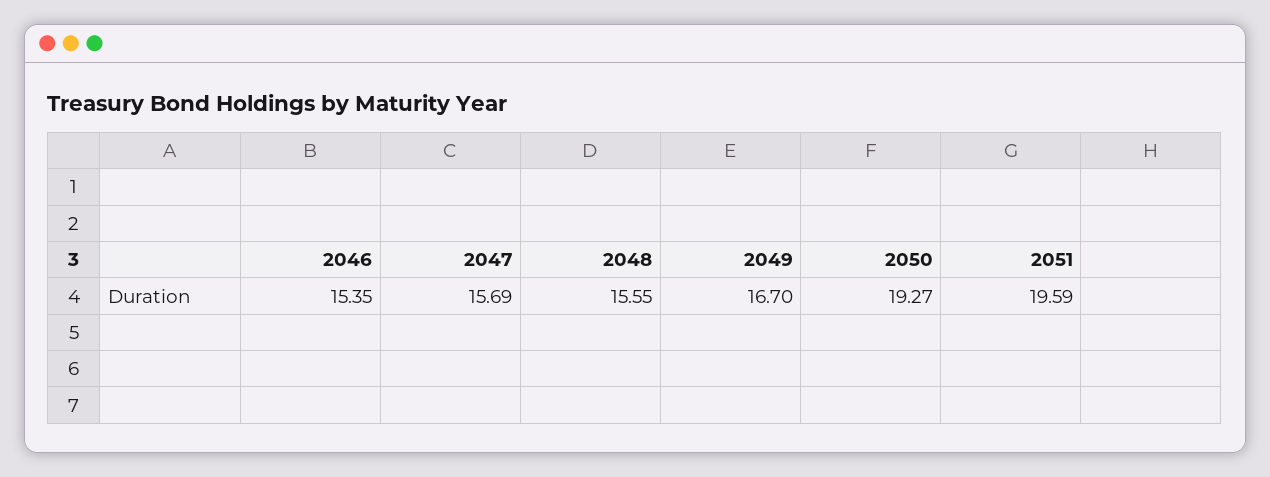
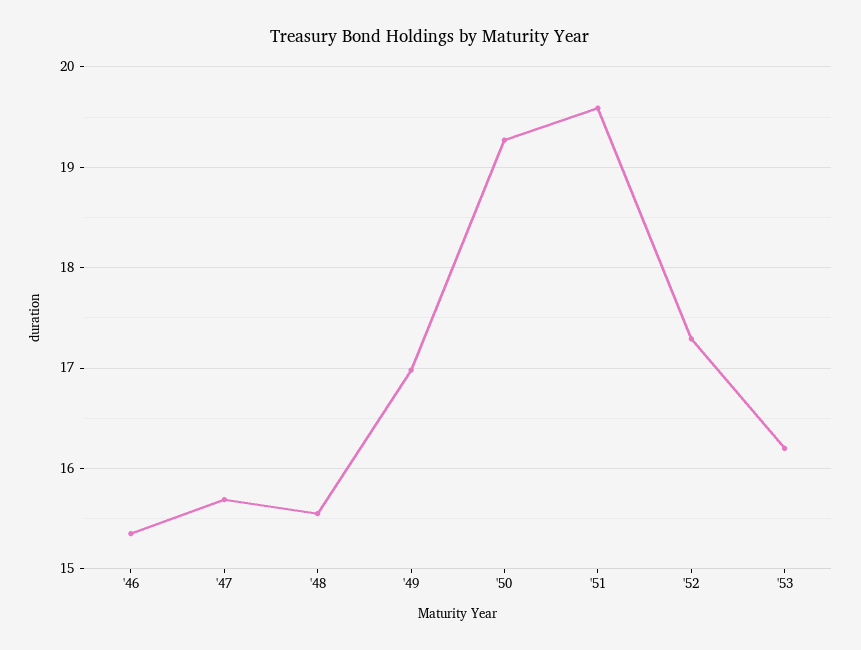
2049: 16.7 -> 17
'52: none -> 17.3
'53: none -> 16.2

